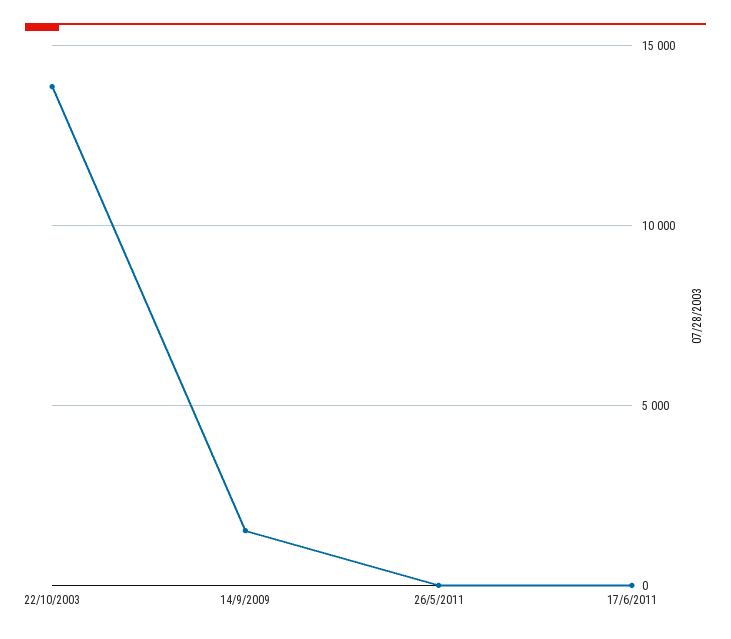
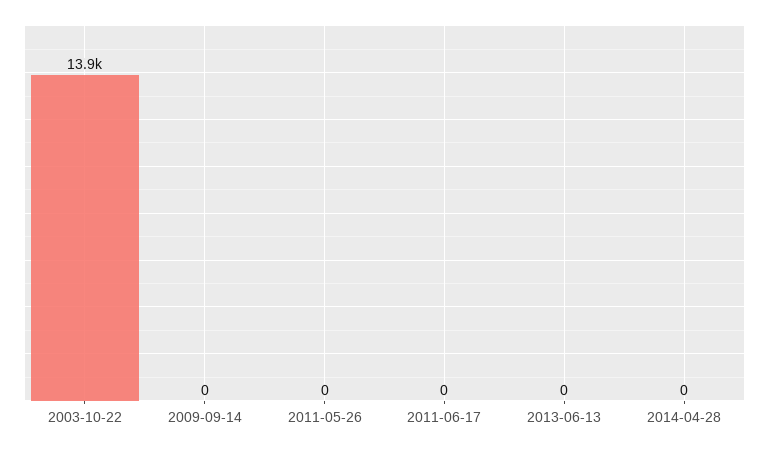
14/9/2009: 1500 -> 0
2013-06-13: none -> 0
2014-04-28: none -> 0

